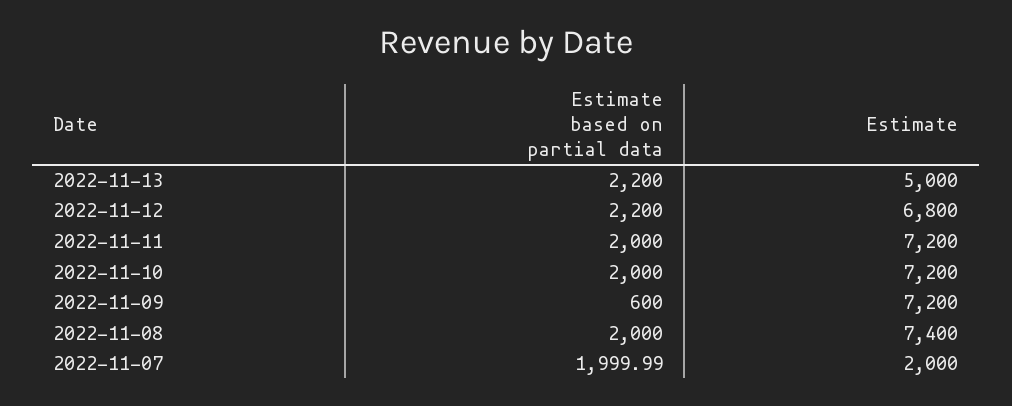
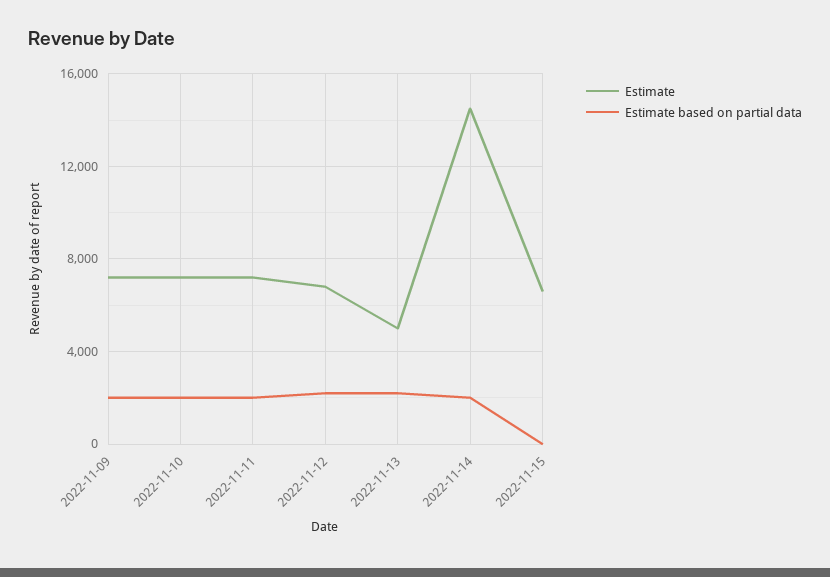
Estimate based on partial data, 2022-11-09: 600 -> 2000
Estimate based on partial data, 2022-11-08: 2000 -> none
Estimate, 2022-11-08: 7400 -> none
Estimate based on partial data, 2022-11-07: 1999.99 -> none
Estimate, 2022-11-07: 2000 -> none
Estimate, 2022-11-14: none -> 14500
Estimate based on partial data, 2022-11-14: none -> 2000
Estimate, 2022-11-15: none -> 6500
Estimate based on partial data, 2022-11-15: none -> 0

